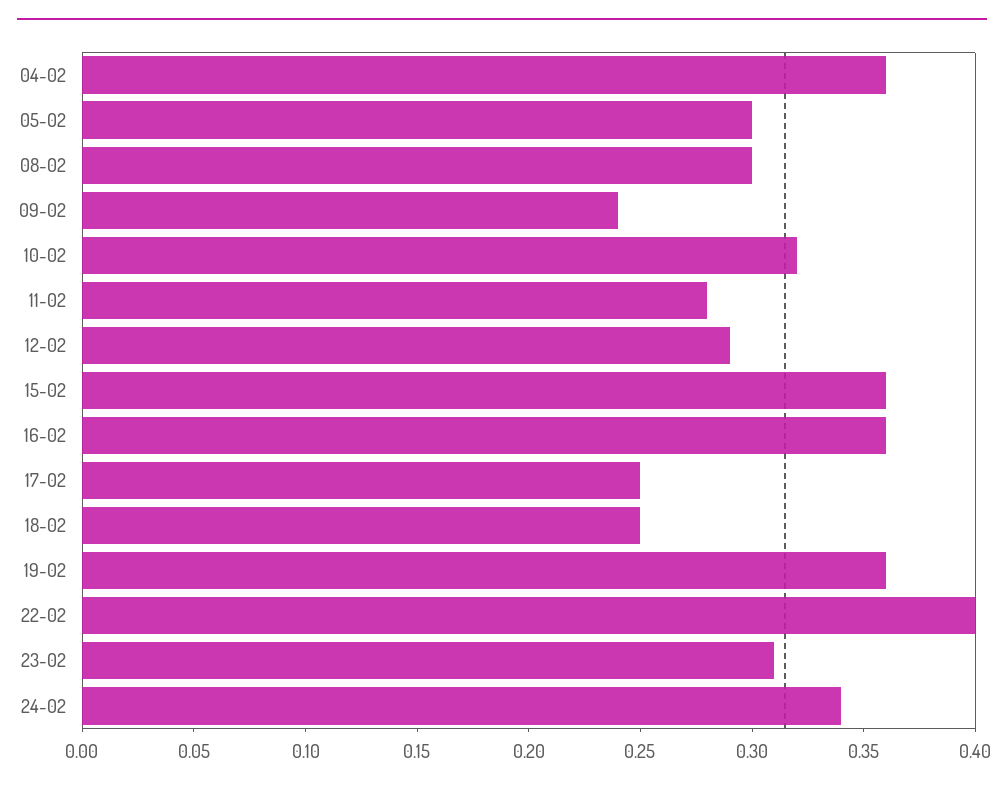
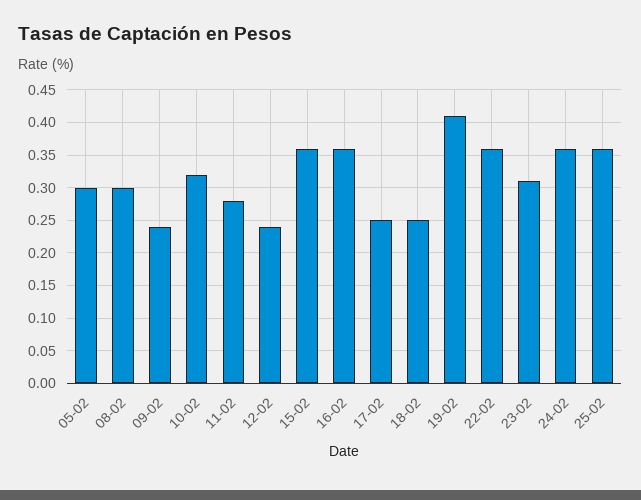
04-02: 0.36 -> none
12-02: 0.29 -> 0.24
19-02: 0.36 -> 0.41
22-02: 0.4 -> 0.36
24-02: 0.34 -> 0.36
25-02: none -> 0.36

